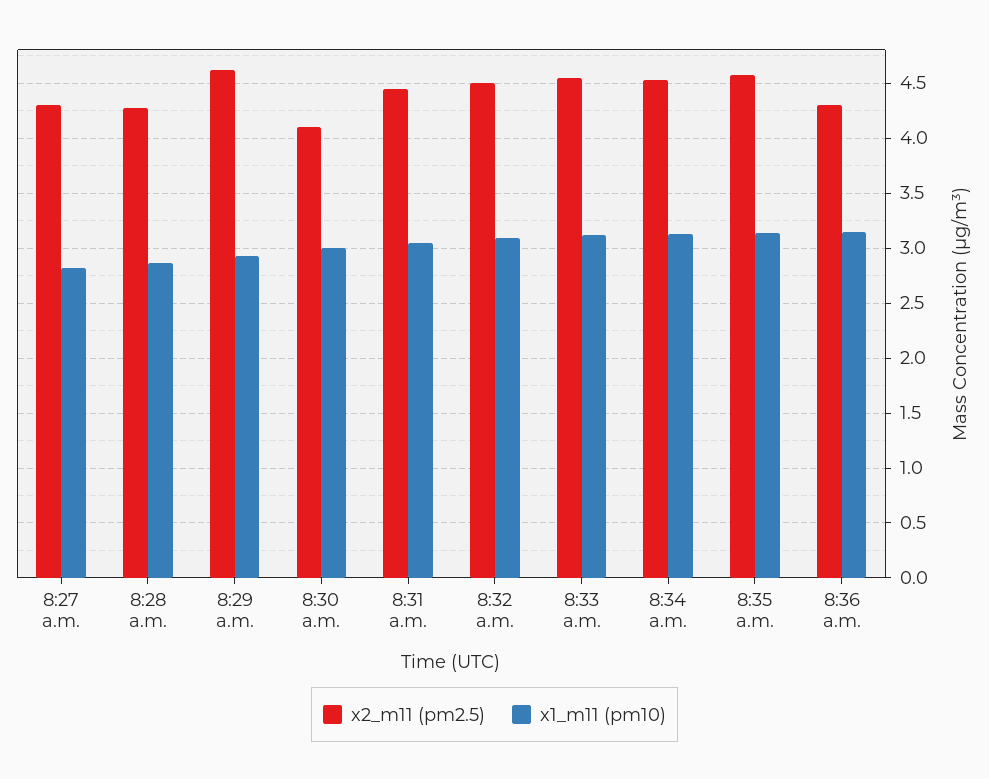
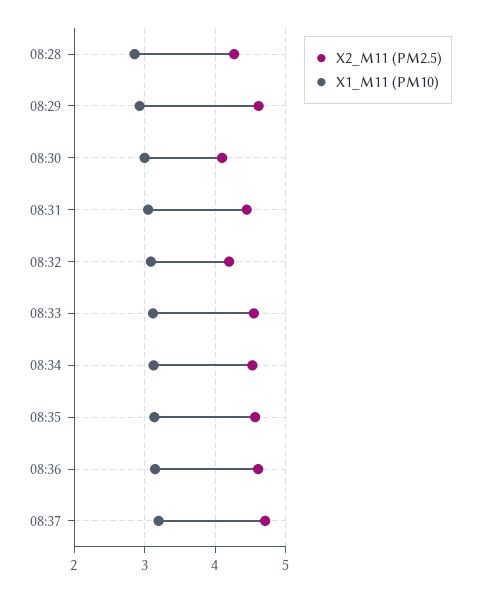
x2_m11 (pm2.5), 8:27 a.m.: 4.3 -> none
x1_m11 (pm10), 8:27 a.m.: 2.8 -> none
x2_m11 (pm2.5), 8:32 a.m.: 4.5 -> 4.2
x2_m11 (pm2.5), 8:36 a.m.: 4.3 -> 4.6
x2_m11 (pm2.5), 08:37: none -> 4.7
x1_m11 (pm10), 08:37: none -> 3.2

